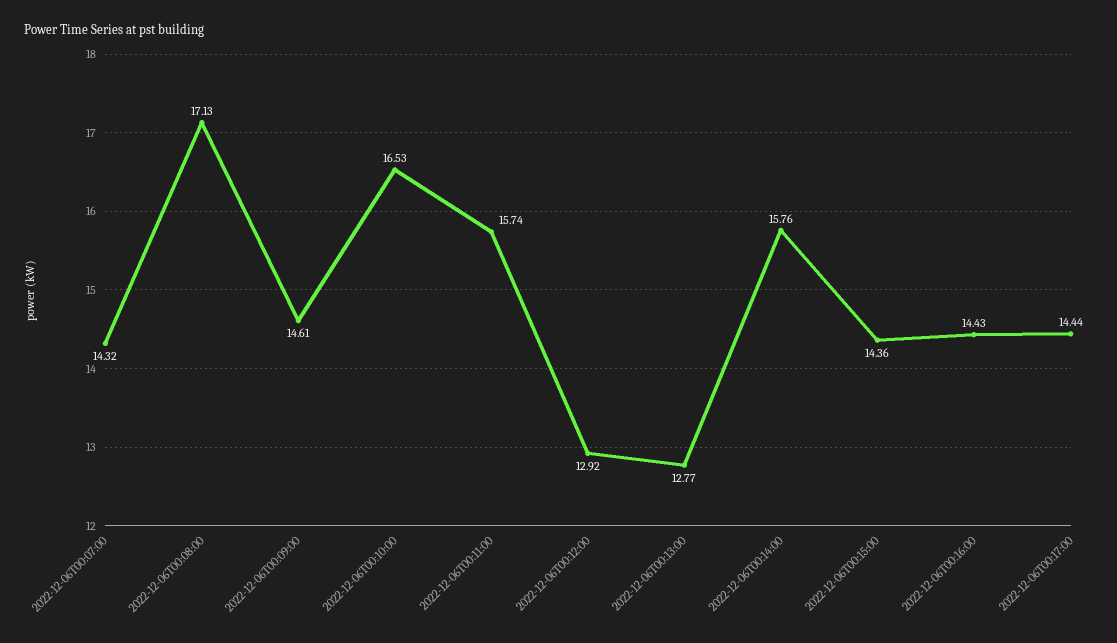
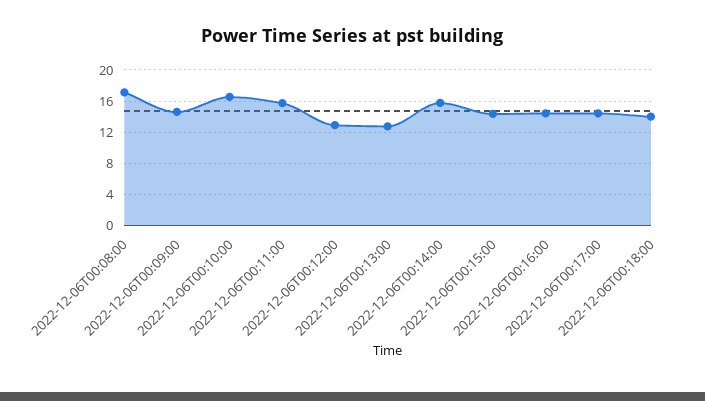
2022-12-06T00:07:00: 14.32 -> none
2022-12-06T00:18:00: none -> 14

